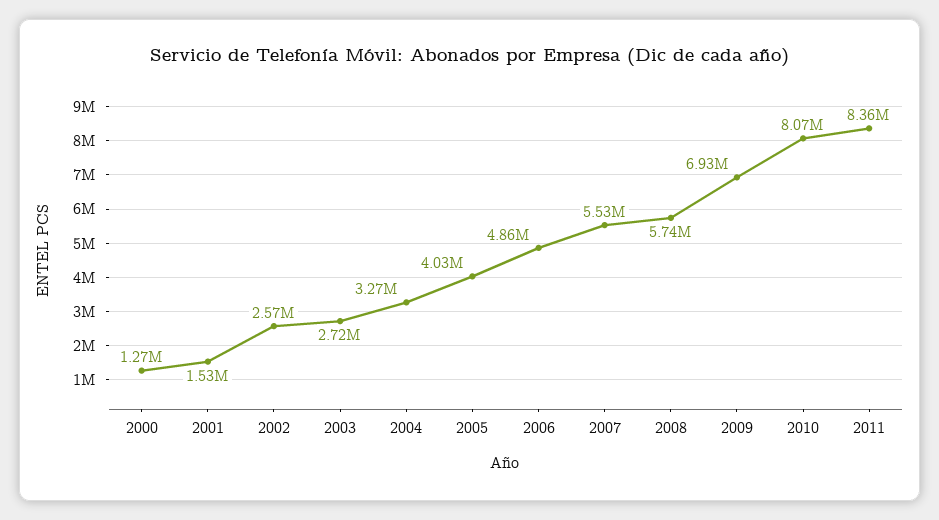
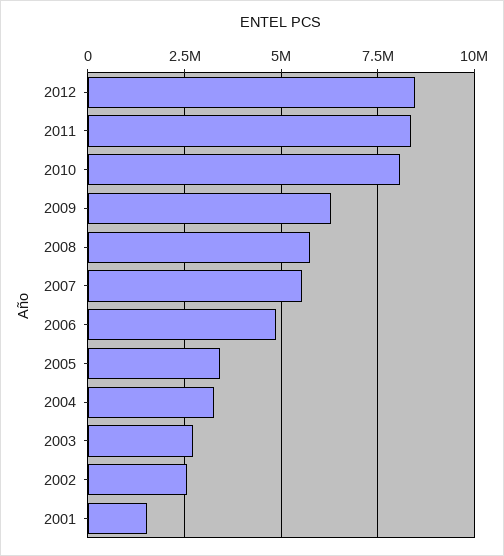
2000: 1270000 -> none
2005: 4030000 -> 3500000
2009: 6930000 -> 6250000
2012: none -> 8500000

